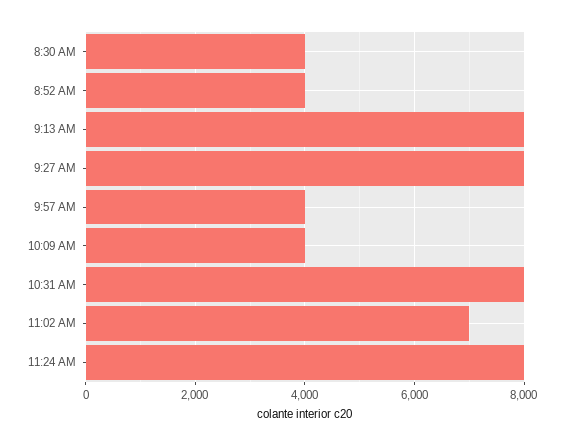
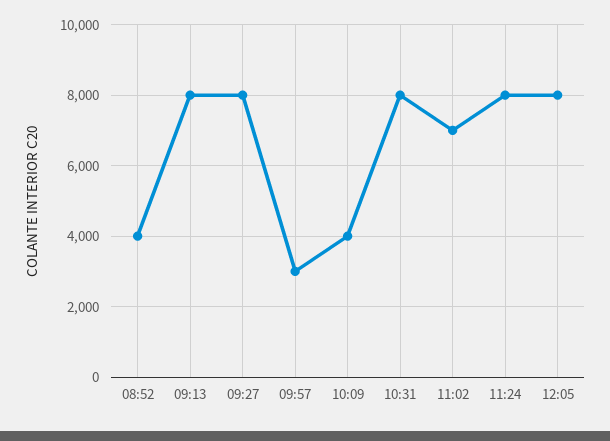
8:30 AM: 4000 -> none
9:57 AM: 4000 -> 3000
12:05: none -> 8000

